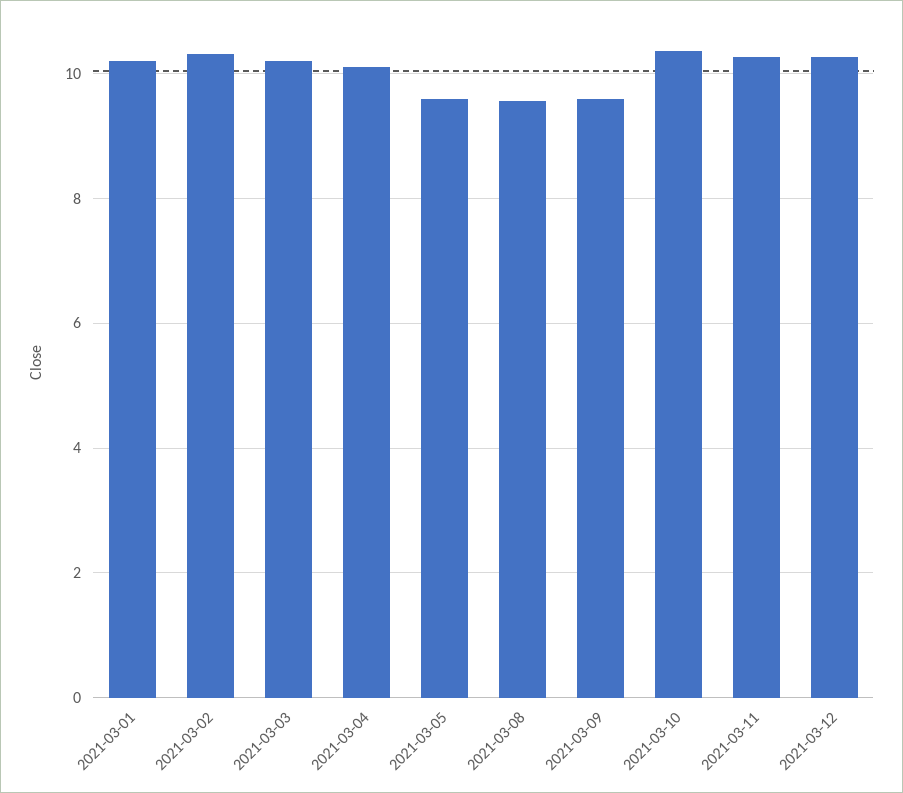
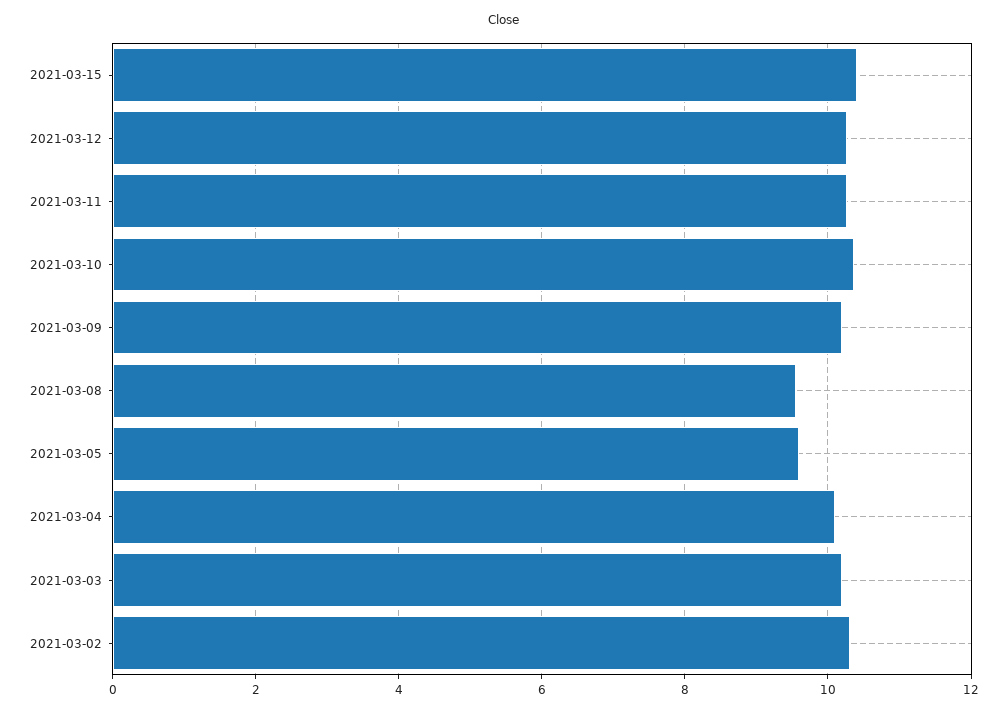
2021-03-01: 10.2 -> none
2021-03-09: 9.6 -> 10.2
2021-03-15: none -> 10.4

